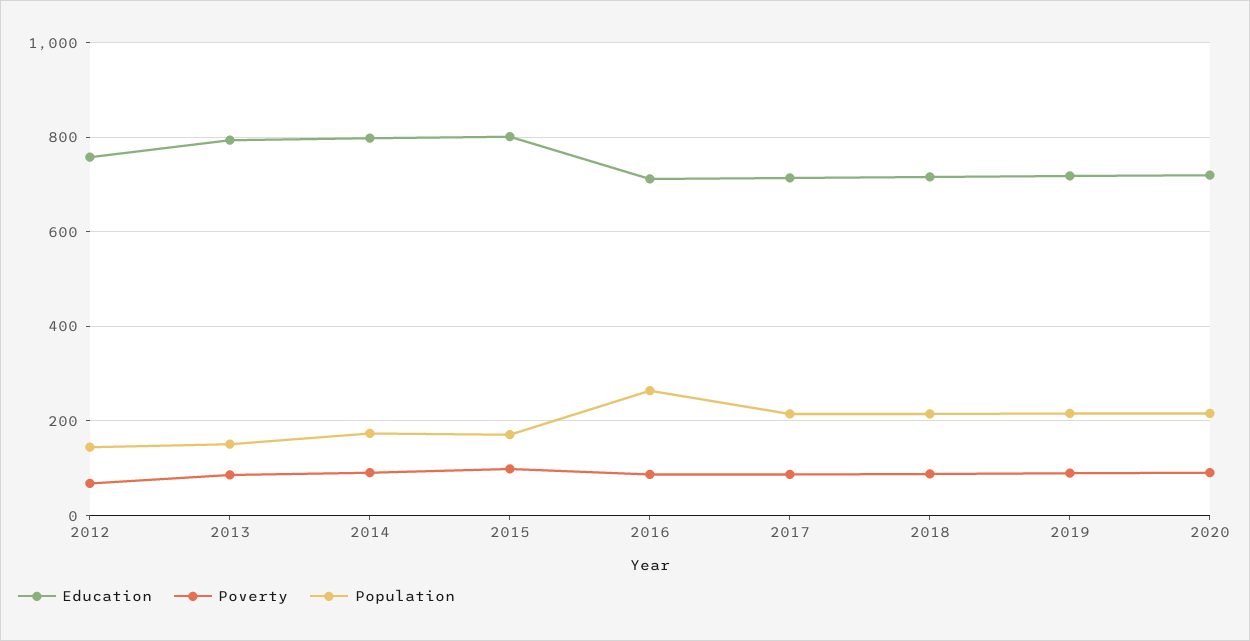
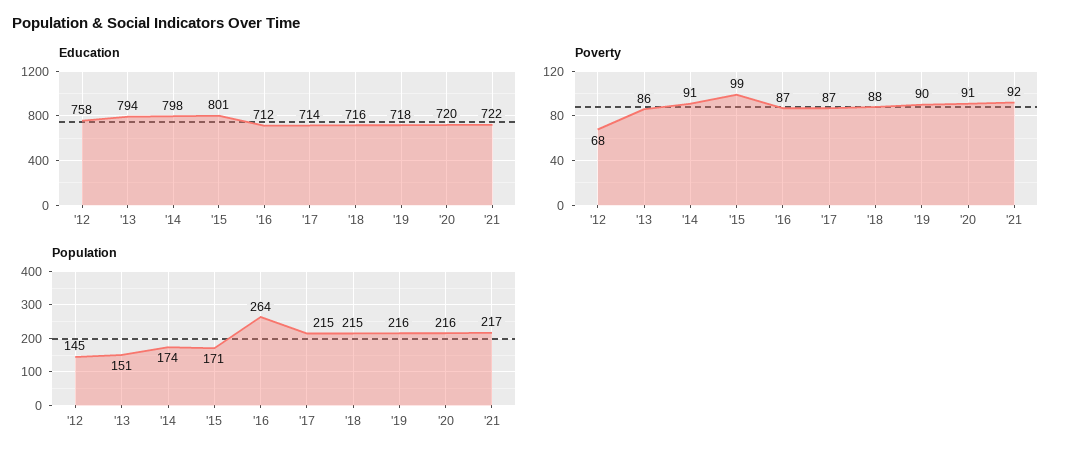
Education, '21: none -> 722
Poverty, '21: none -> 92
Population, '21: none -> 217

